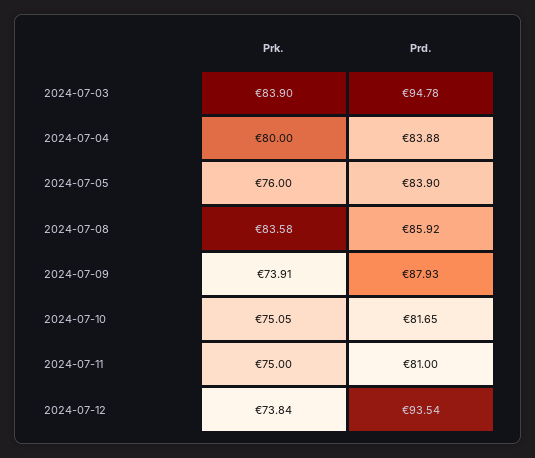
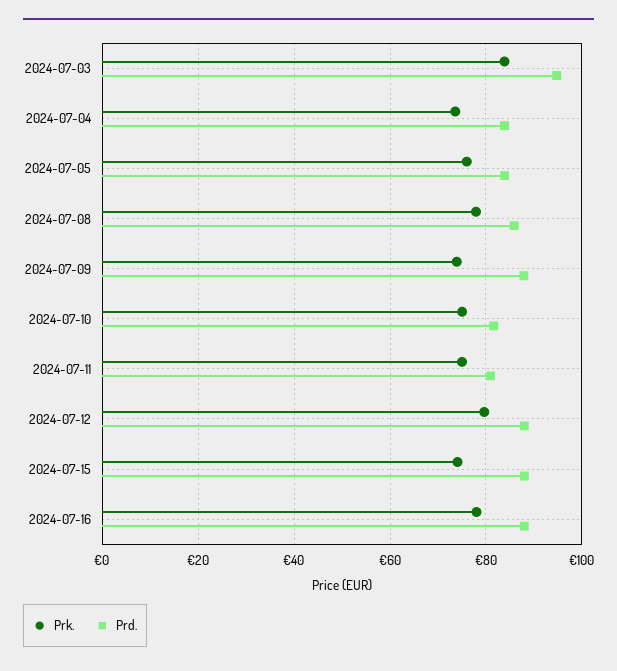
Prk., 2024-07-04: 80 -> 74
Prk., 2024-07-08: 83.58 -> 78
Prk., 2024-07-12: 73.84 -> 80
Prd., 2024-07-12: 93.54 -> 88
Prk., 2024-07-15: none -> 74
Prd., 2024-07-15: none -> 88
Prk., 2024-07-16: none -> 78
Prd., 2024-07-16: none -> 88

